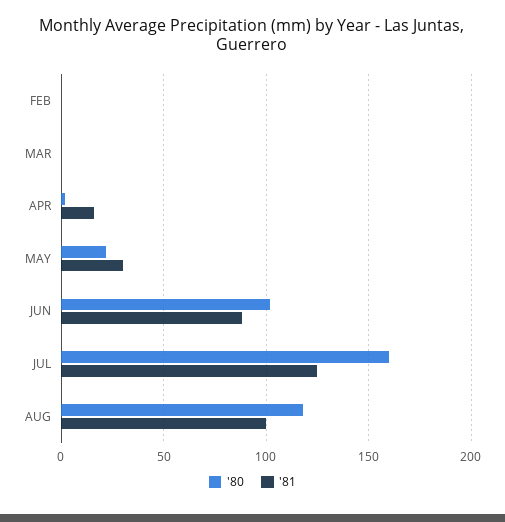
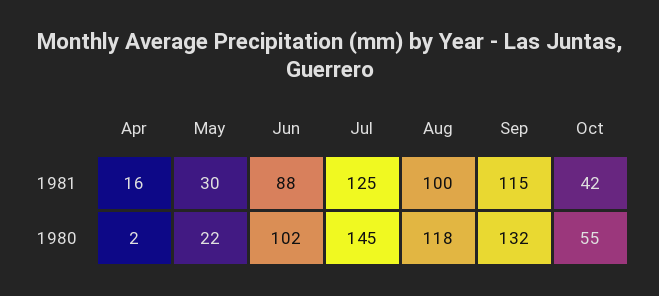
'80, FEB: 0 -> none
'81, FEB: 0 -> none
'80, MAR: 0 -> none
'81, MAR: 0 -> none
'80, JUL: 160 -> 145
'81, Sep: none -> 115
'81, Oct: none -> 42
'80, Sep: none -> 132
'80, Oct: none -> 55

